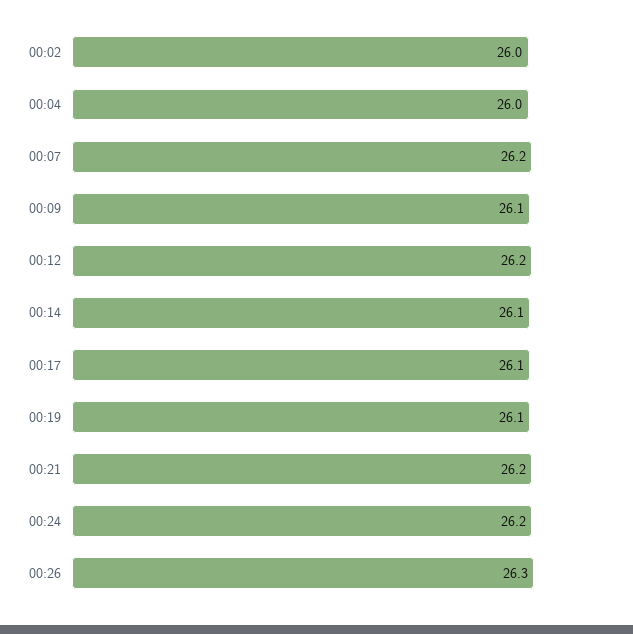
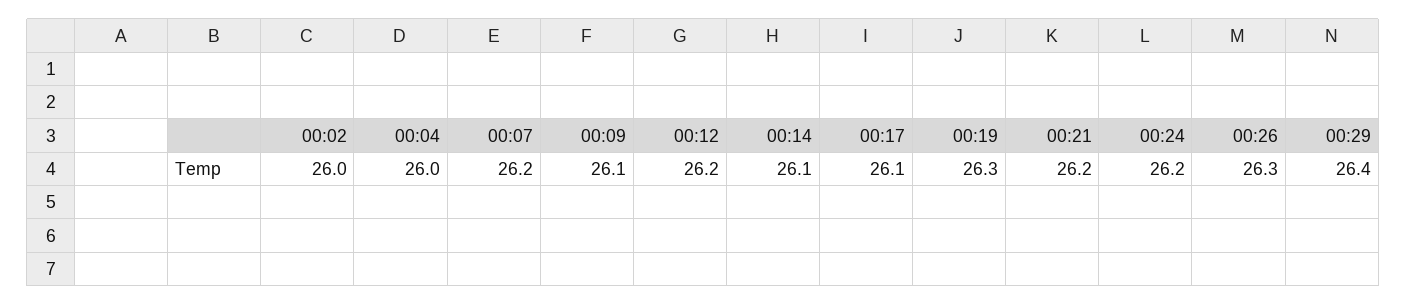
00:19: 26.1 -> 26.3
00:29: none -> 26.4

